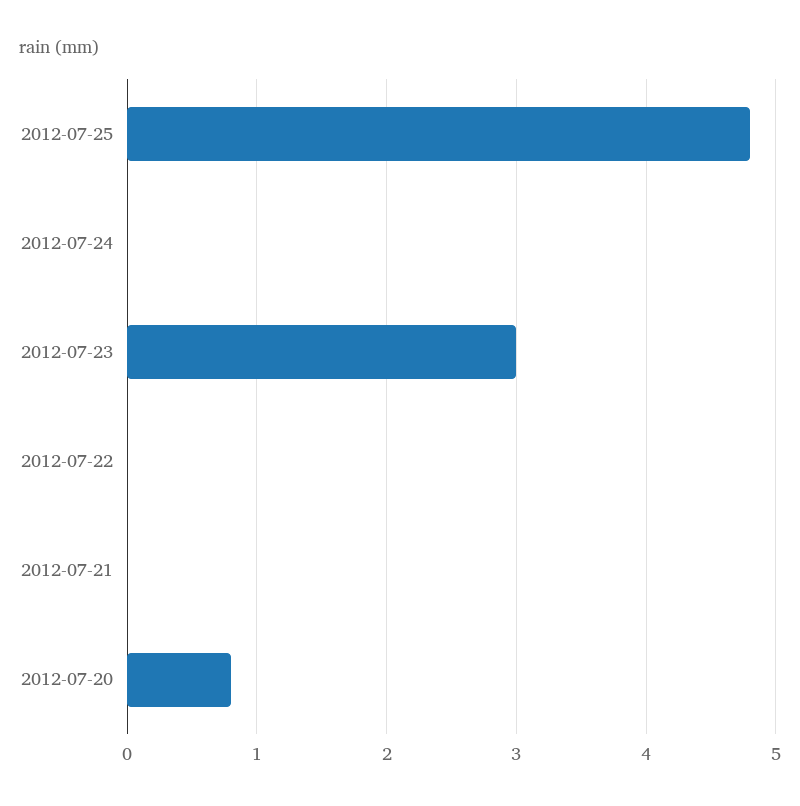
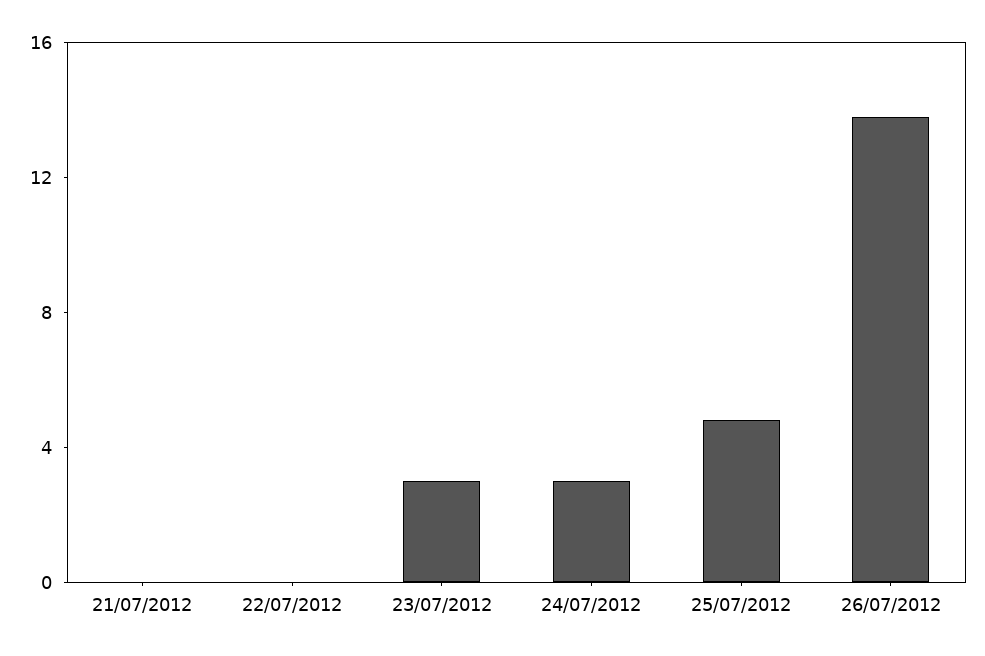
2012-07-24: 0 -> 3
2012-07-20: 0.8 -> none
26/07/2012: none -> 14

